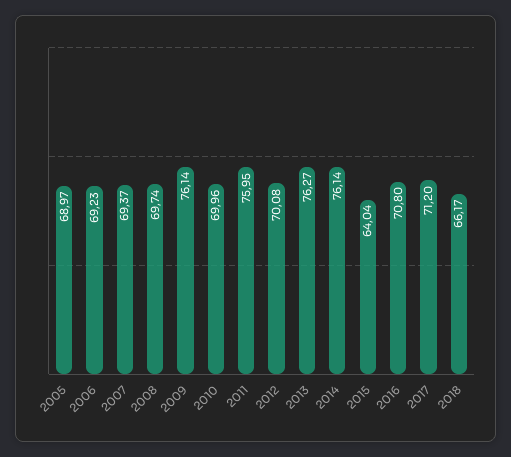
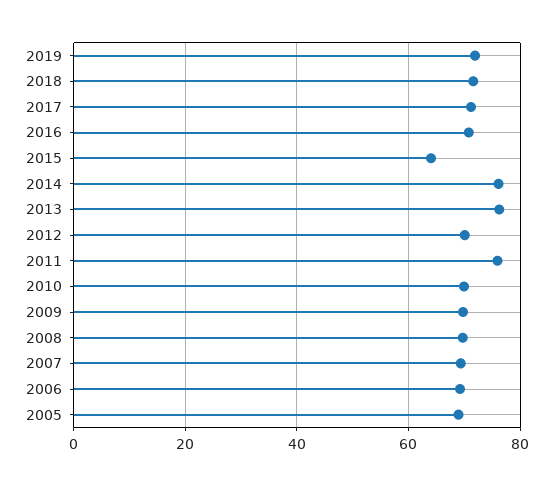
2009: 76.14 -> 70
2018: 66.17 -> 72
2019: none -> 72

